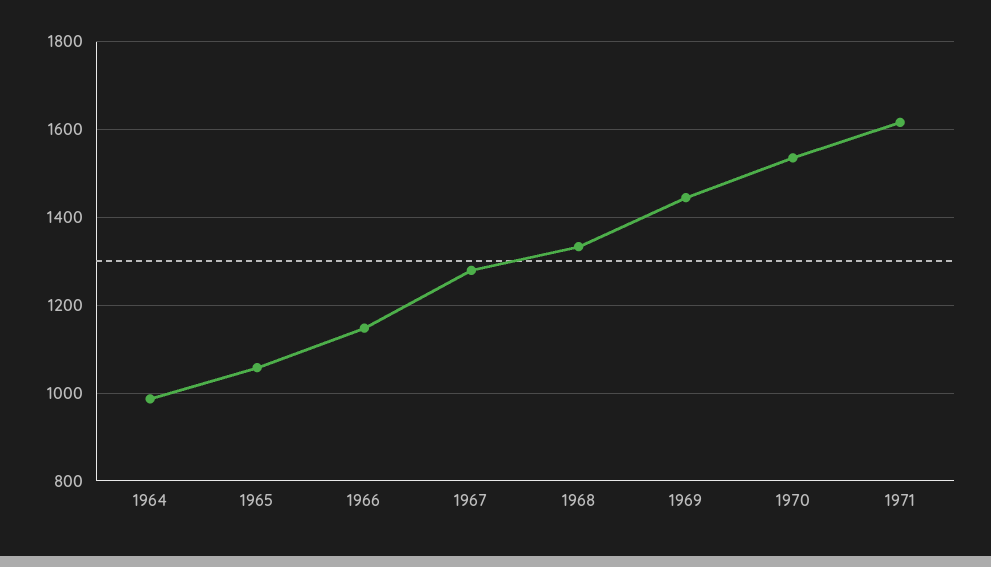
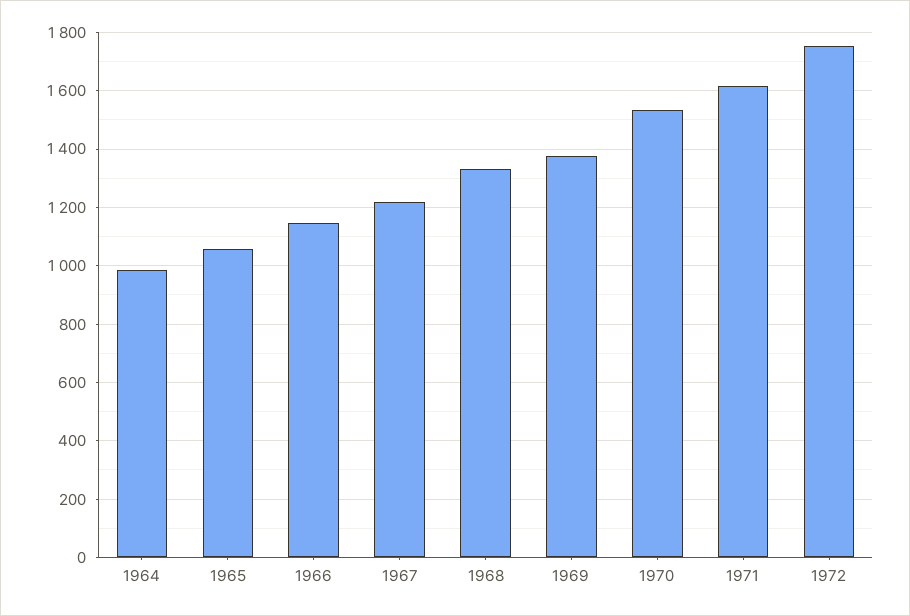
1967: 1280 -> 1225
1969: 1440 -> 1375
1972: none -> 1750

